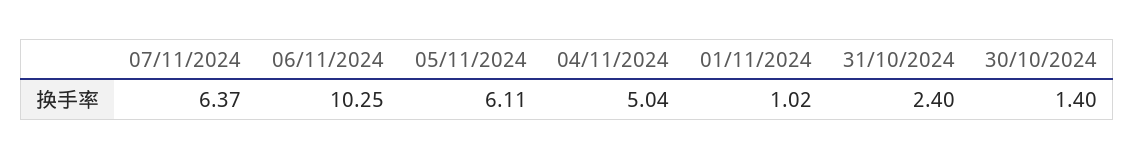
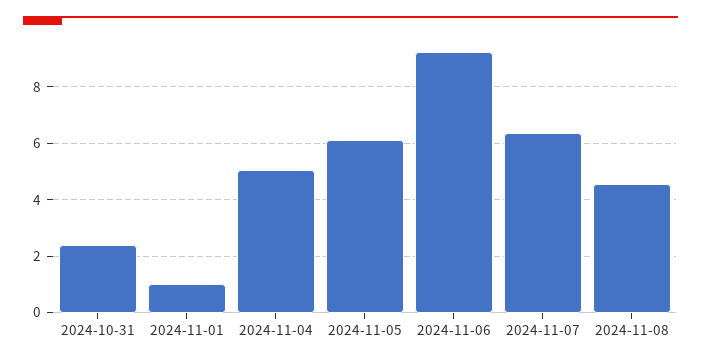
06/11/2024: 10.25 -> 9.25
30/10/2024: 1.4 -> none
2024-11-08: none -> 4.5

